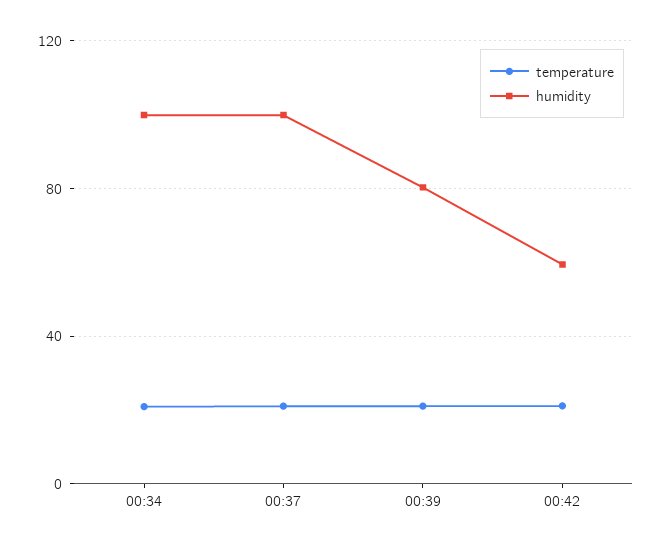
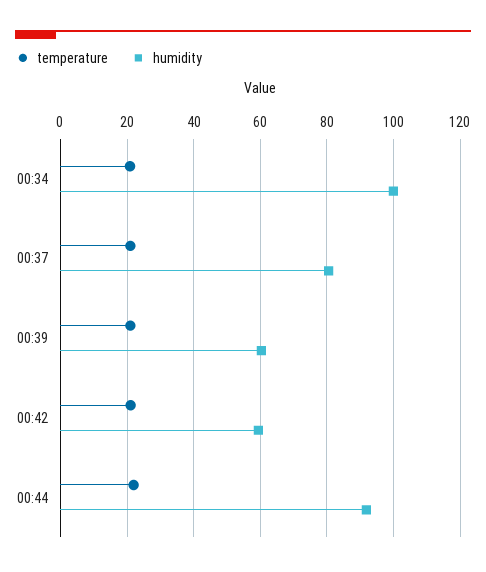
humidity, 00:37: 100 -> 80
humidity, 00:39: 80 -> 60
temperature, 00:44: none -> 22
humidity, 00:44: none -> 92

